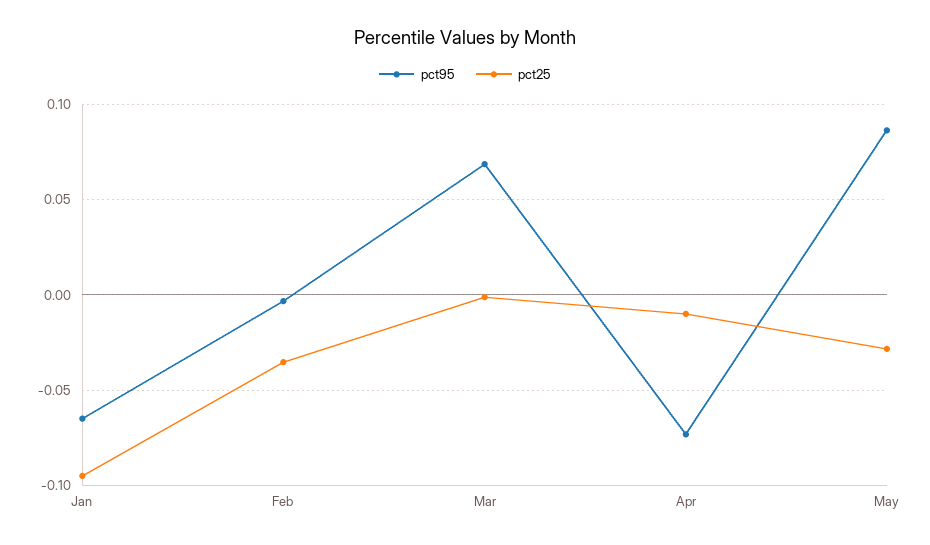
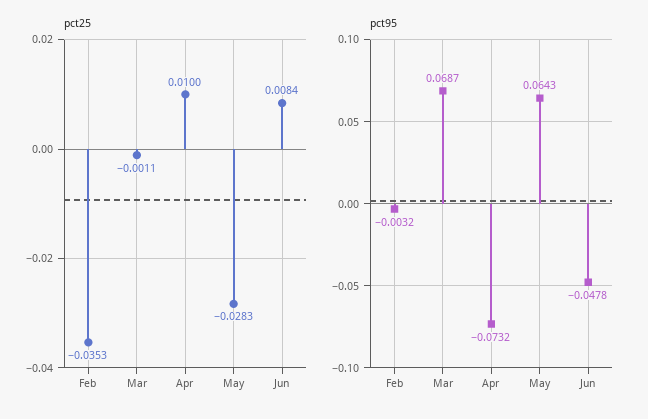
pct95, Jan: -0.065 -> none
pct25, Jan: -0.095 -> none
pct25, Apr: -0.01 -> 0.01
pct95, May: 0.085 -> 0.0643
pct25, Jun: none -> 0.0084
pct95, Jun: none -> -0.0478

